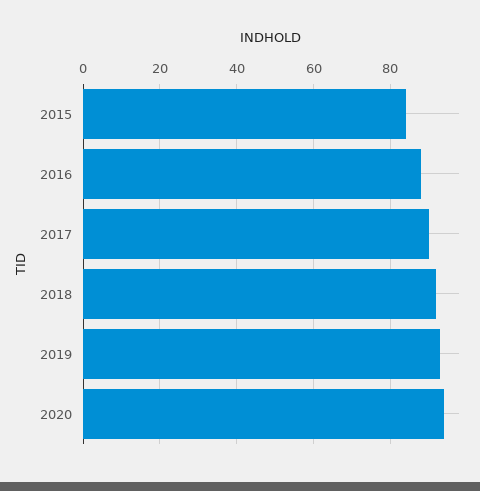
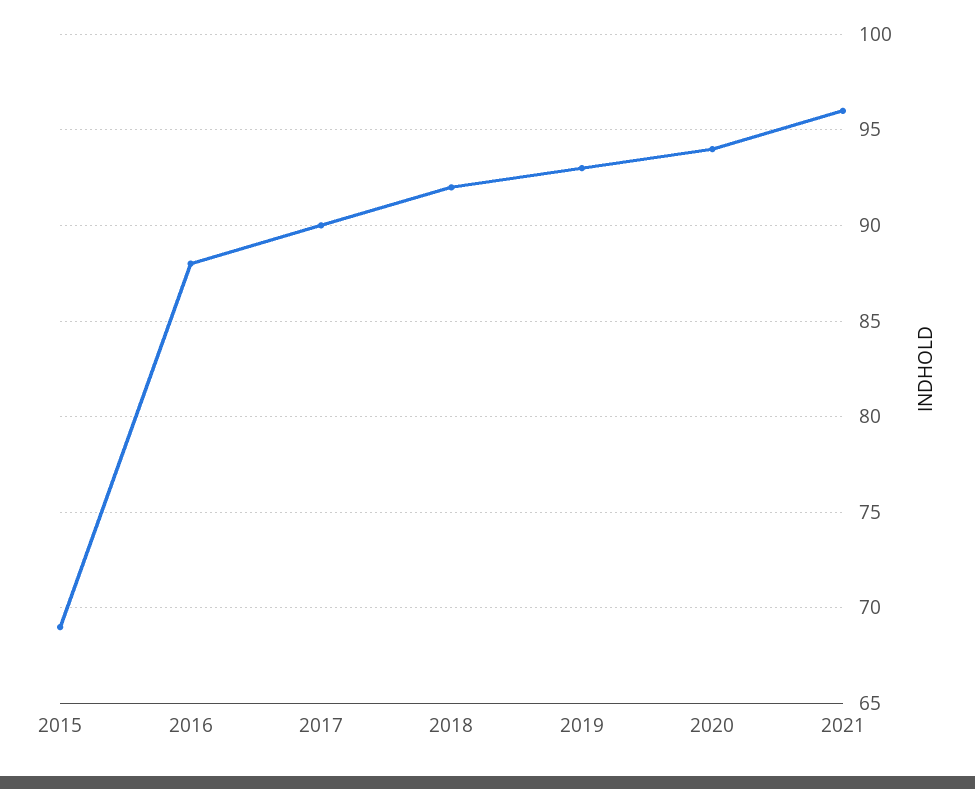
2015: 85 -> 69
2021: none -> 96

